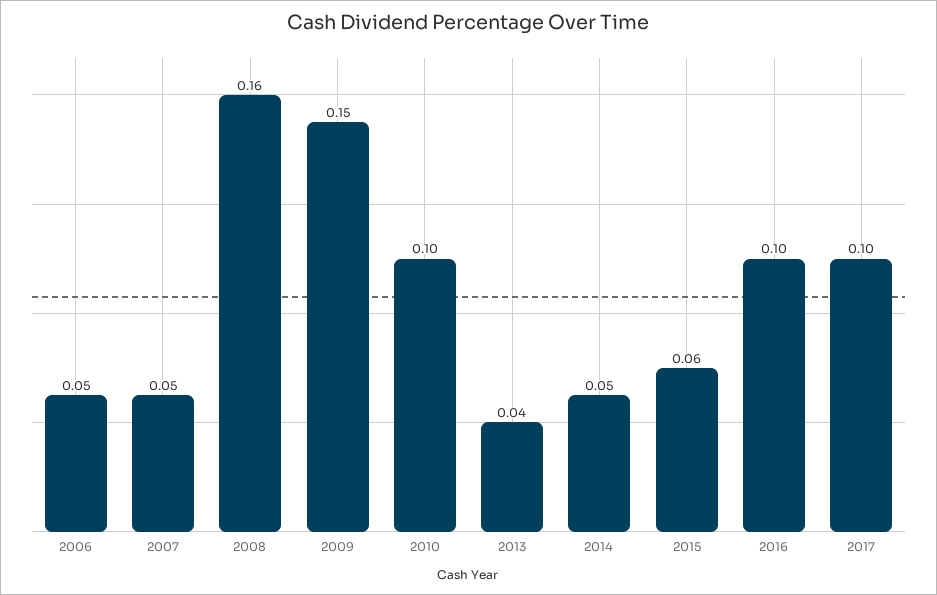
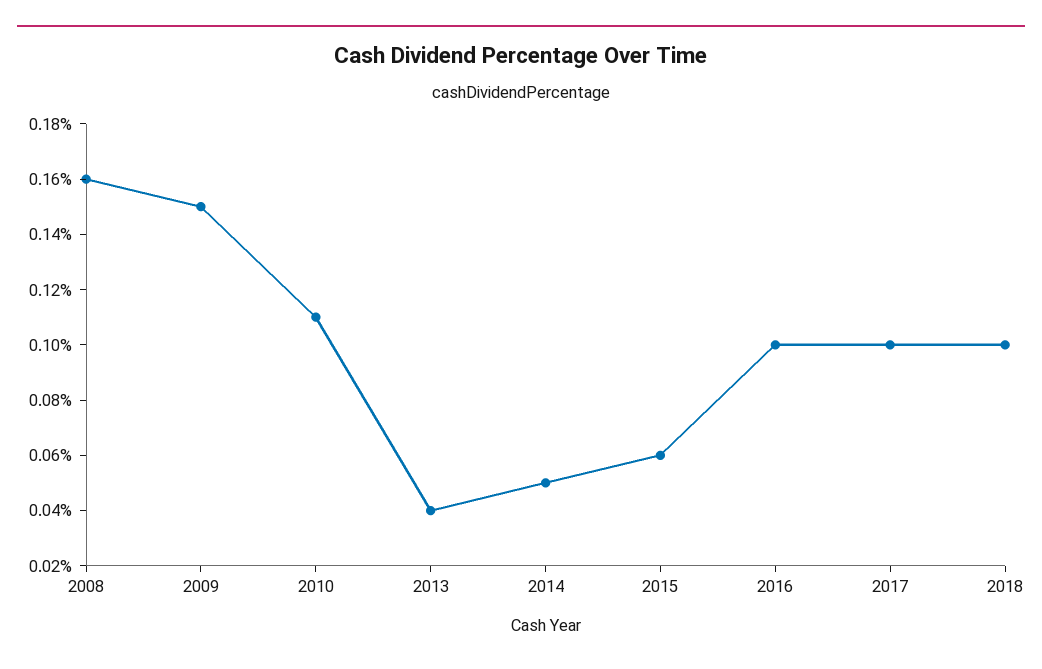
2006: 0.05 -> none
2007: 0.05 -> none
2010: 0.1 -> 0.11
2018: none -> 0.1

